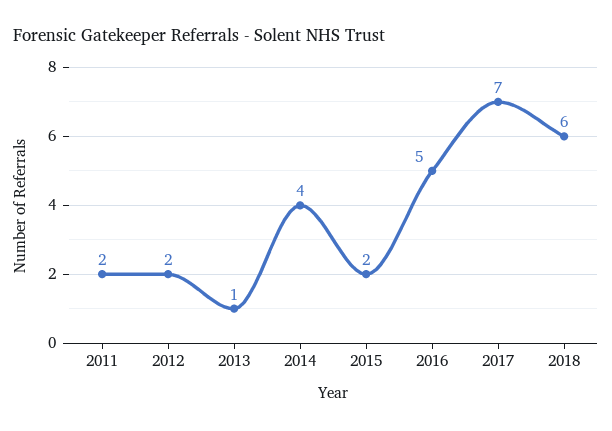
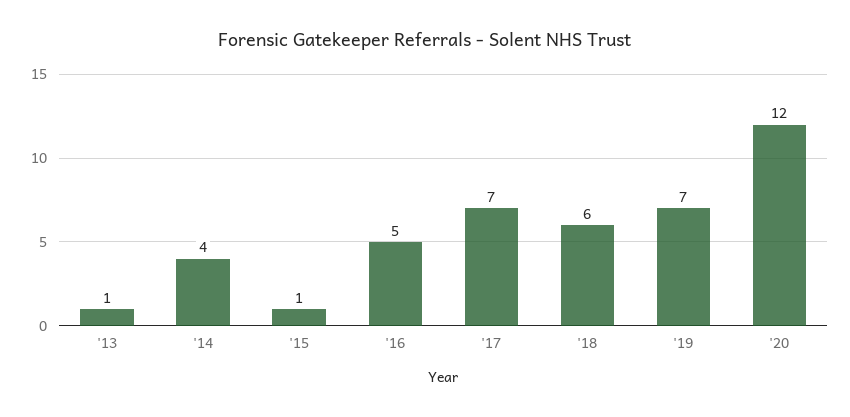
2011: 2 -> none
2012: 2 -> none
2015: 2 -> 1
'19: none -> 7
'20: none -> 12

